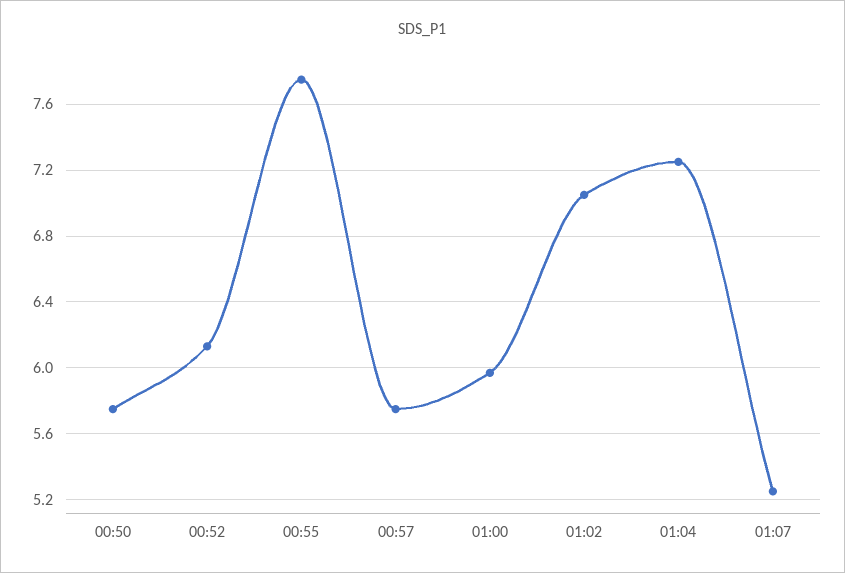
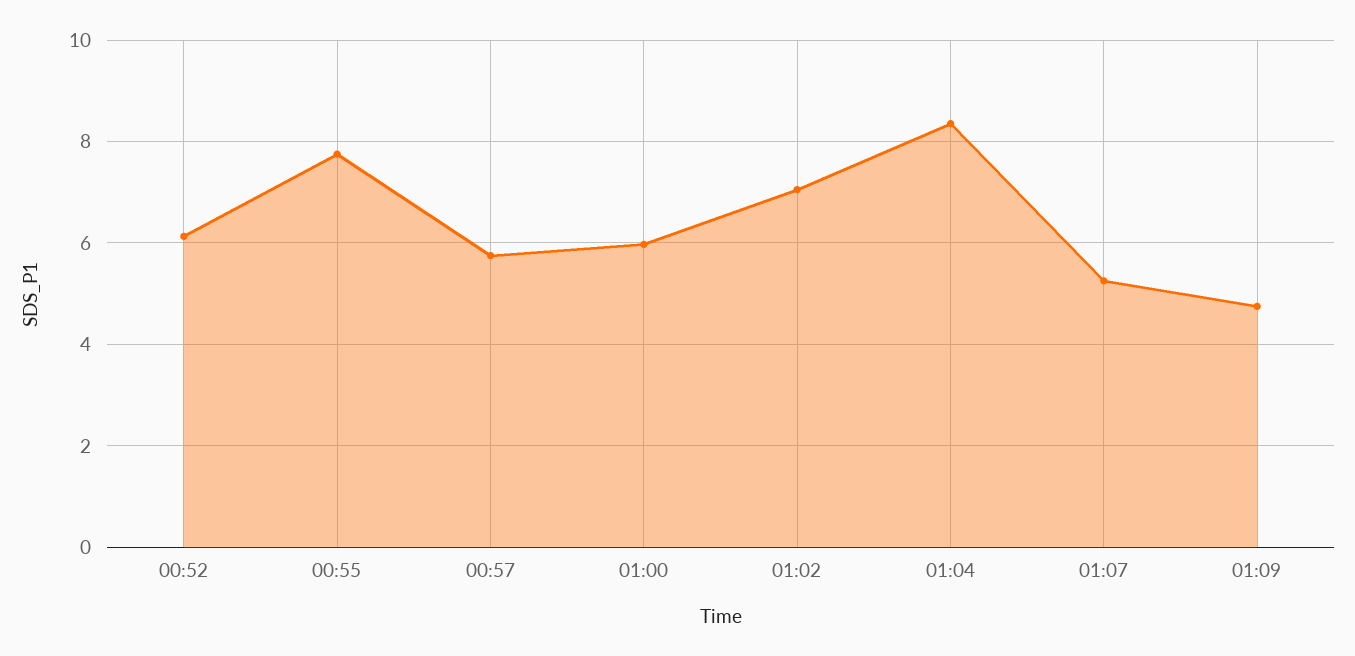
00:50: 5.75 -> none
01:04: 7.25 -> 8.4
01:09: none -> 4.8

